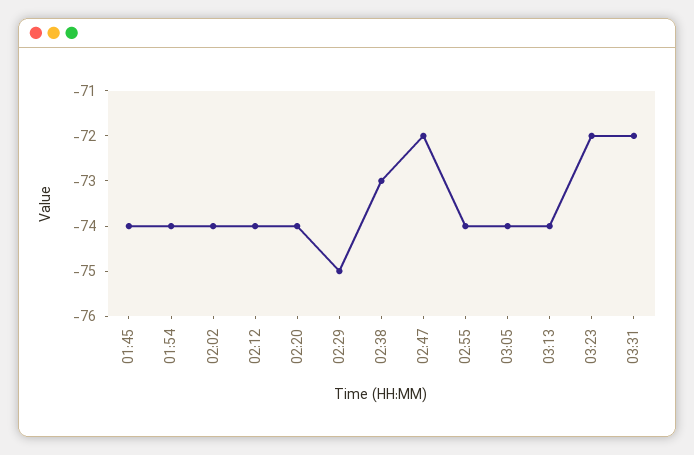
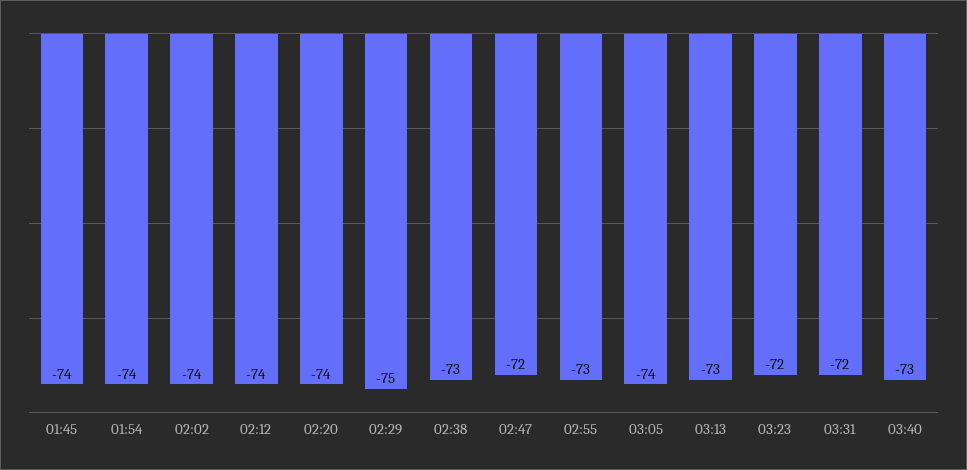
02:55: -74 -> -73
03:13: -74 -> -73
03:40: none -> -73

